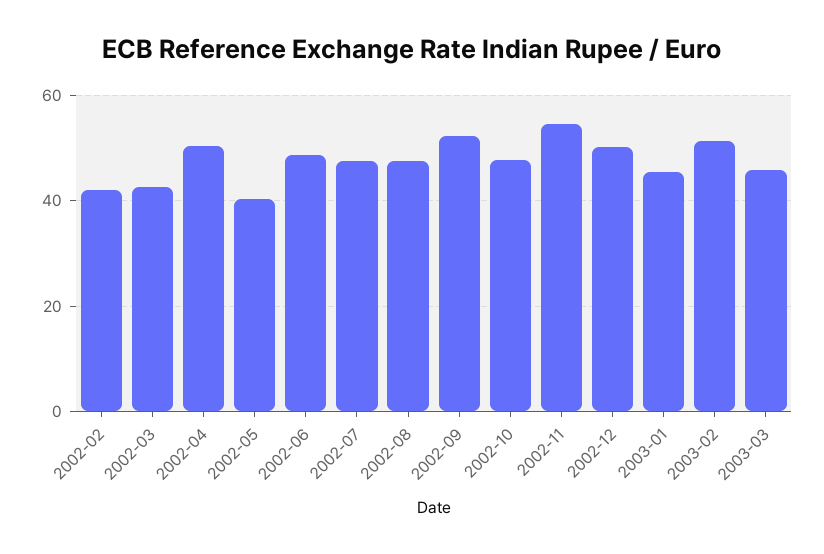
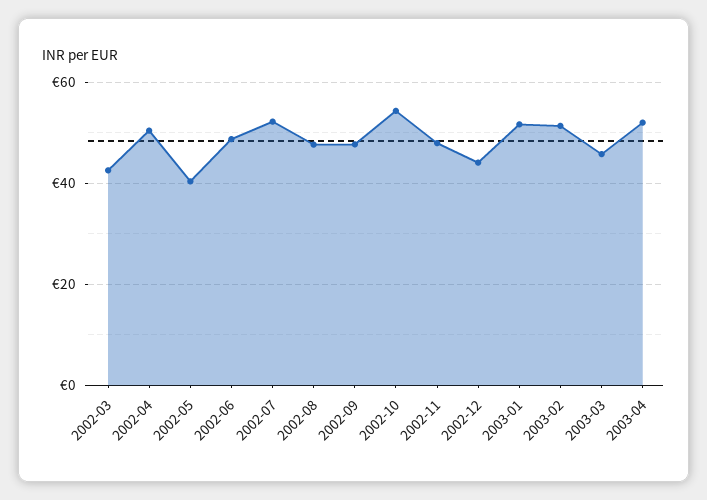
2002-02: 42 -> none
2002-07: 48 -> 52
2002-09: 52 -> 48
2002-10: 48 -> 54
2002-11: 54 -> 48
2002-12: 50 -> 44
2003-01: 46 -> 52
2003-04: none -> 52

